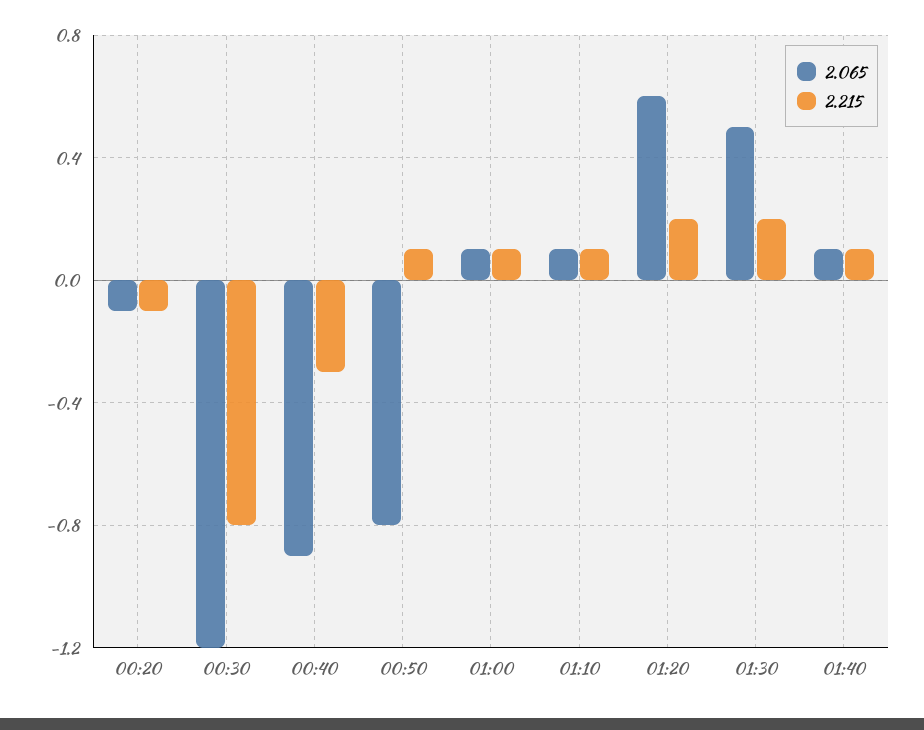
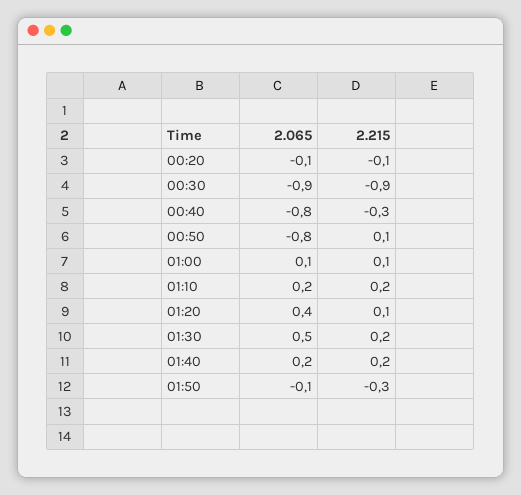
2.065, 00:30: -1.2 -> -0.9
2.215, 00:30: -0.8 -> -0.9
2.065, 00:40: -0.9 -> -0.8
2.065, 01:10: 0.1 -> 0.2
2.215, 01:10: 0.1 -> 0.2
2.065, 01:20: 0.6 -> 0.4
2.215, 01:20: 0.2 -> 0.1
2.065, 01:40: 0.1 -> 0.2
2.215, 01:40: 0.1 -> 0.2
2.065, 01:50: none -> -0.1
2.215, 01:50: none -> -0.3

